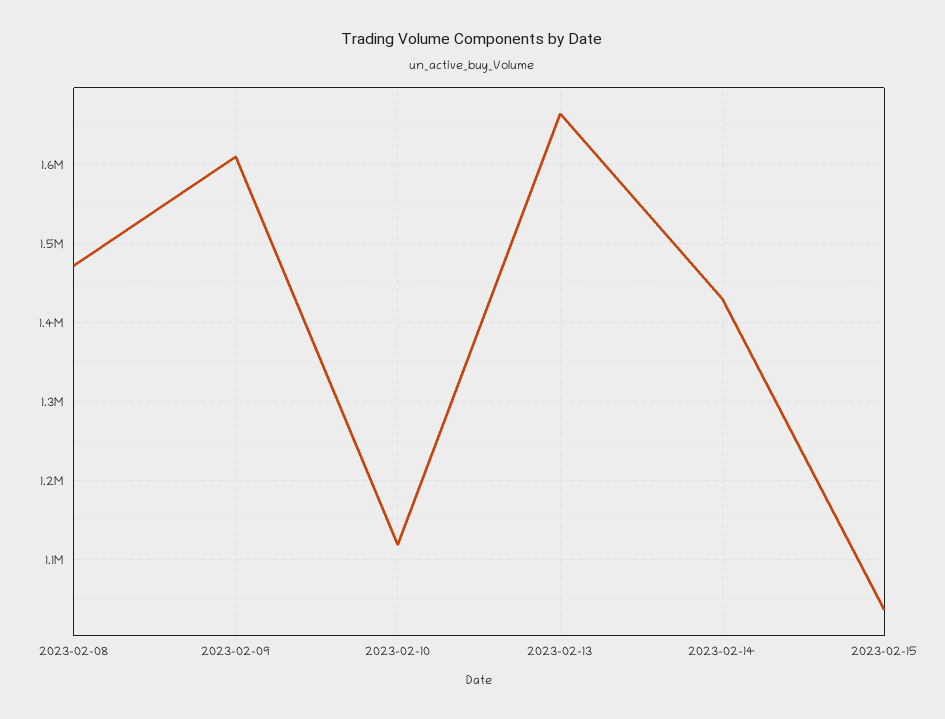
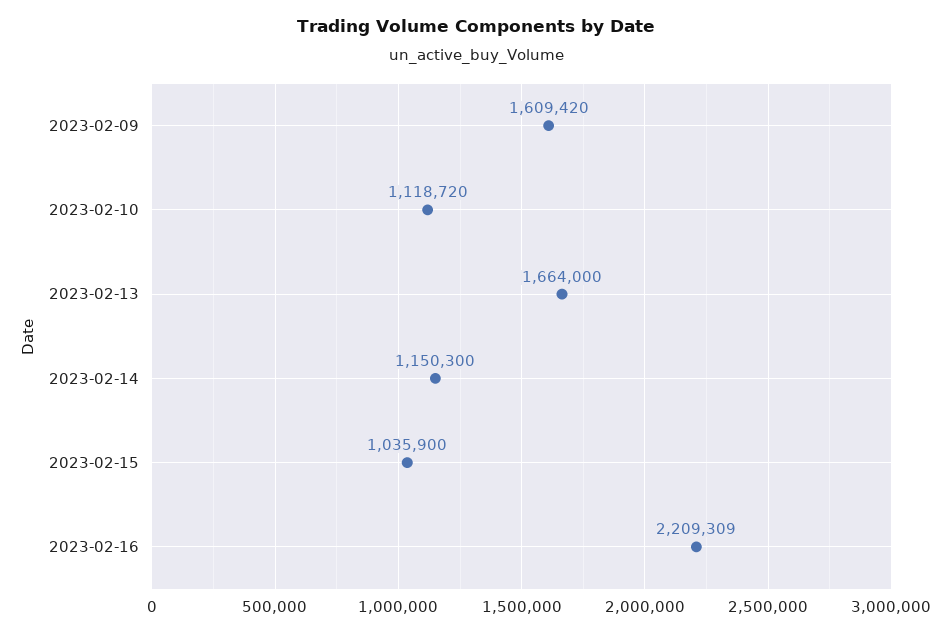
2023-02-08: 1470000 -> none
2023-02-14: 1430000 -> 1150300
2023-02-16: none -> 2209309

